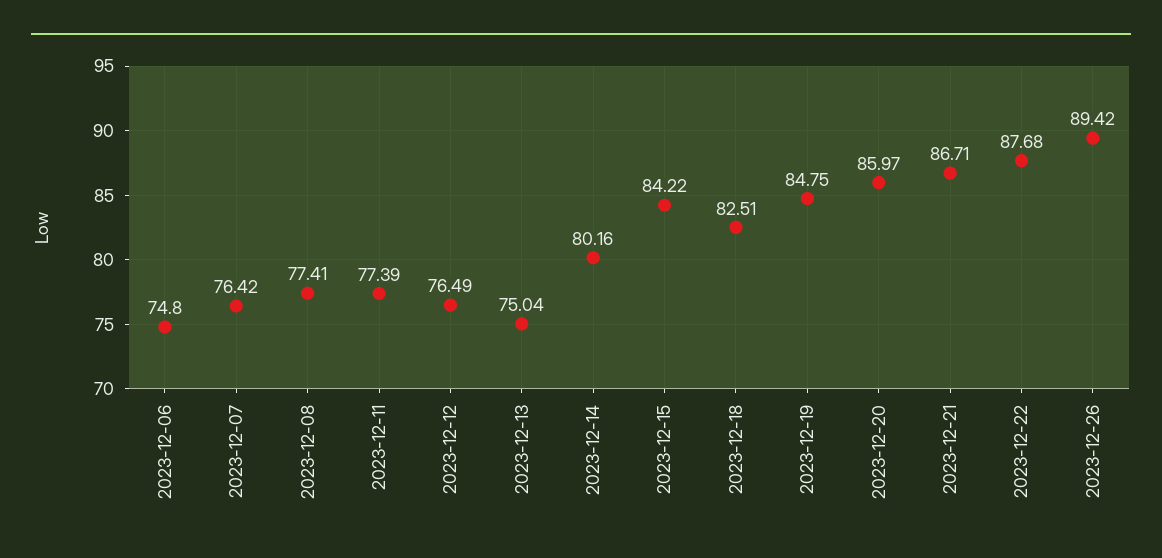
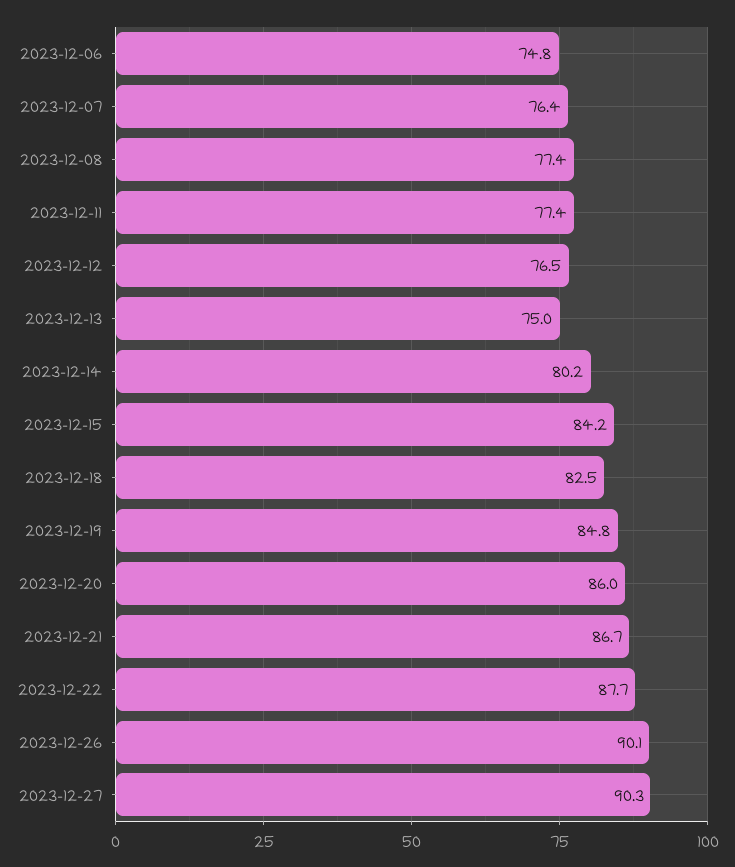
2023-12-26: 89.42 -> 90.1
2023-12-27: none -> 90.3

